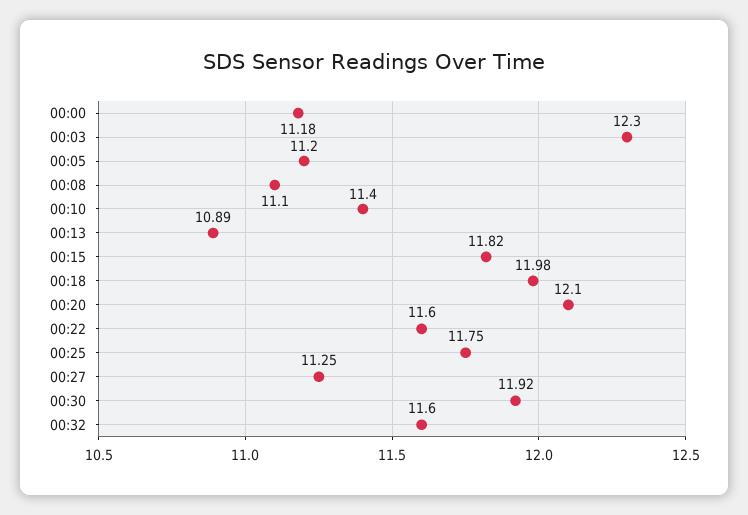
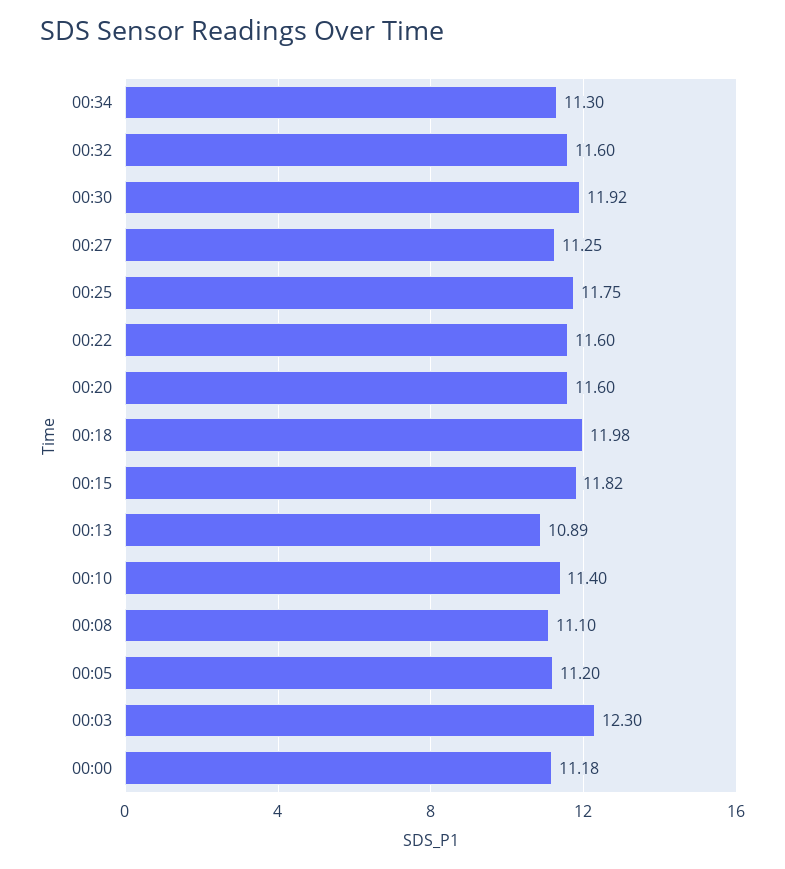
00:20: 12.1 -> 11.6
00:34: none -> 11.3

